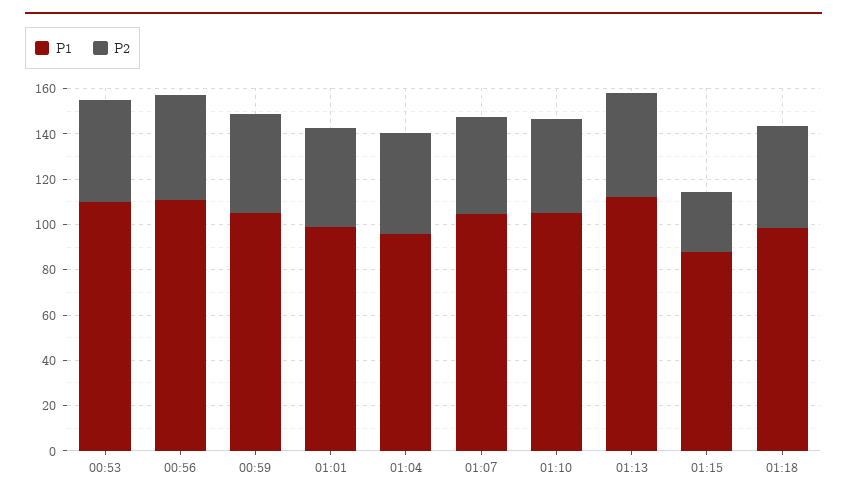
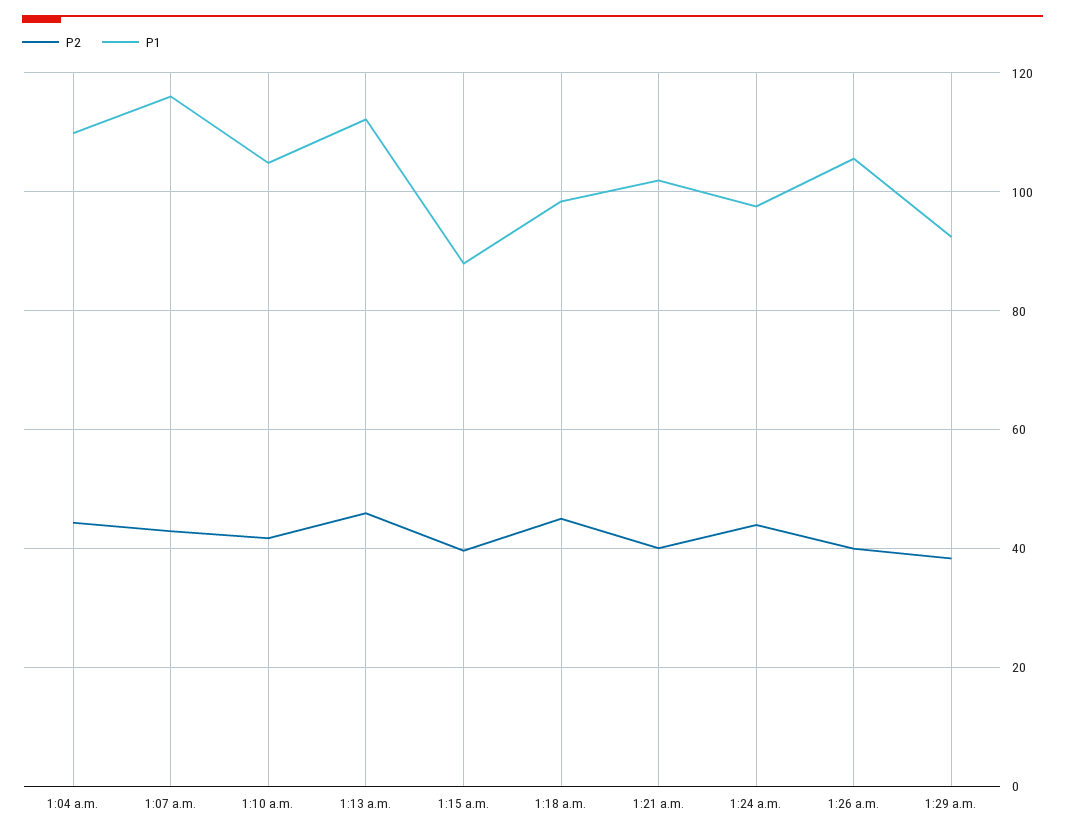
P1, 00:53: 110 -> none
P2, 00:53: 45 -> none
P1, 00:56: 110 -> none
P2, 00:56: 45 -> none
P1, 00:59: 105 -> none
P2, 00:59: 45 -> none
P1, 01:01: 100 -> none
P2, 01:01: 45 -> none
P1, 01:04: 95 -> 110
P1, 01:07: 105 -> 116
P2, 01:15: 25 -> 40
P2, 1:21 a.m.: none -> 40
P1, 1:21 a.m.: none -> 102
P2, 1:24 a.m.: none -> 44
P1, 1:24 a.m.: none -> 98
P2, 1:26 a.m.: none -> 40
P1, 1:26 a.m.: none -> 106
P2, 1:29 a.m.: none -> 38
P1, 1:29 a.m.: none -> 92

